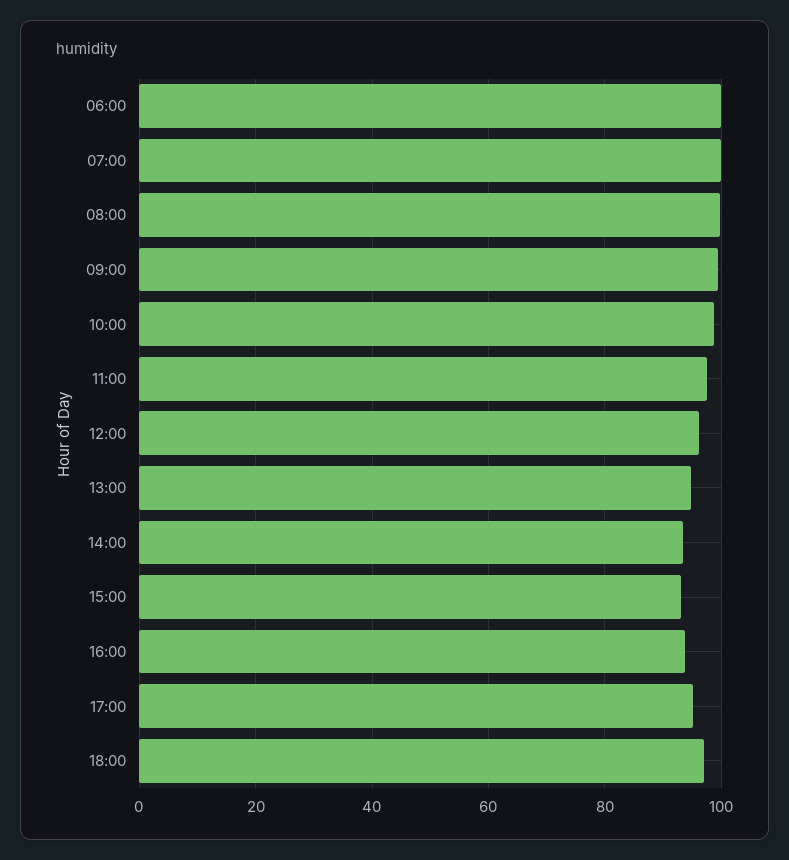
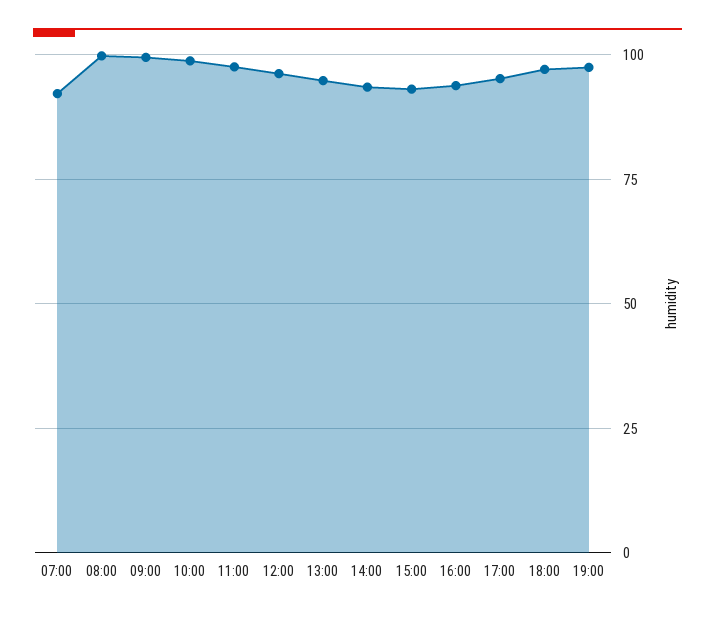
06:00: 100 -> none
07:00: 100 -> 92.5
19:00: none -> 97.5

